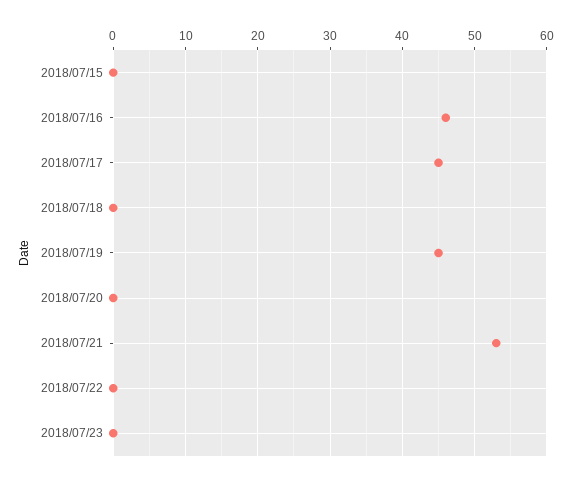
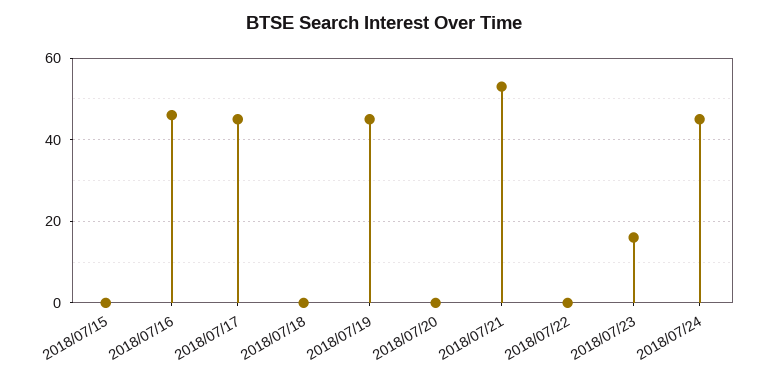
2018/07/23: 0 -> 15
2018/07/24: none -> 45

